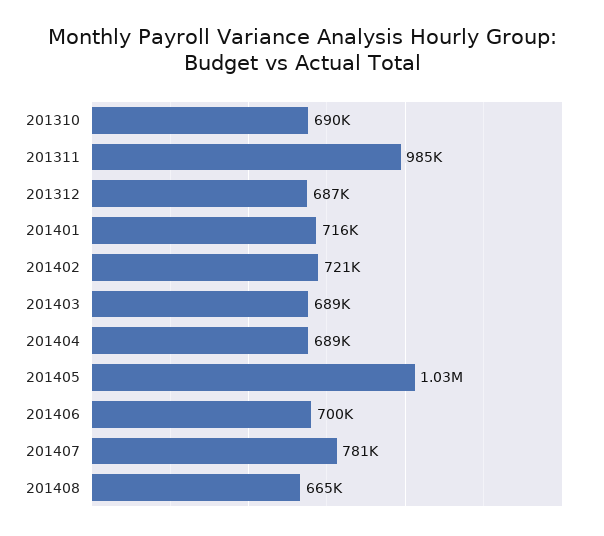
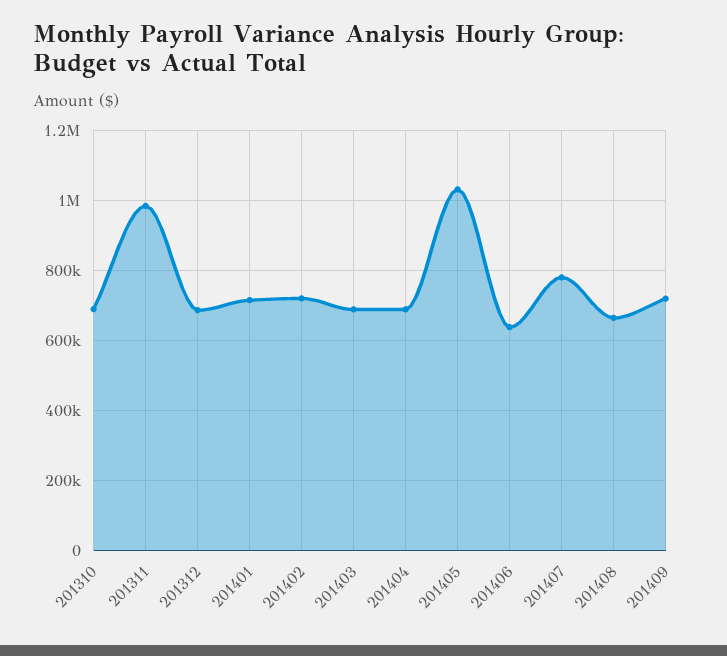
201406: 700000 -> 640000
201409: none -> 720000

